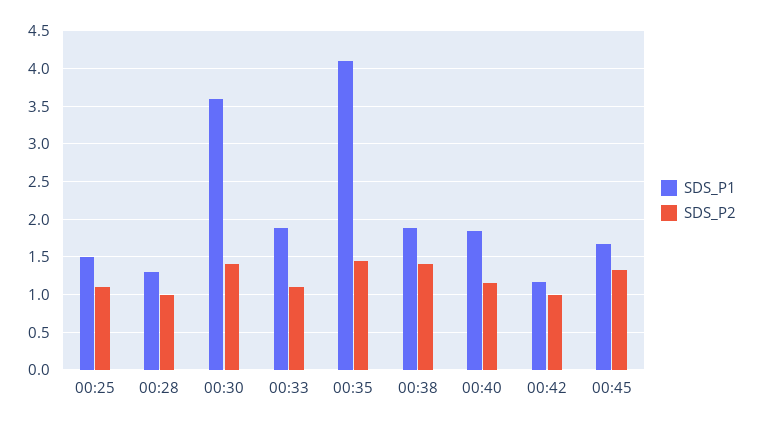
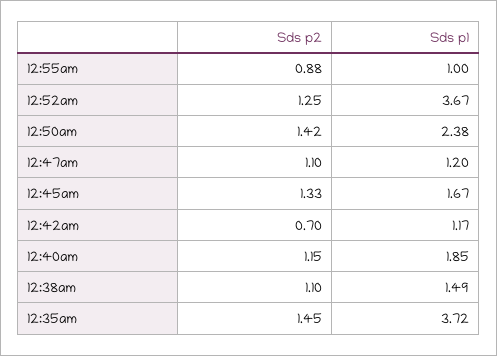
SDS_P1, 00:25: 1.5 -> none
SDS_P2, 00:25: 1.1 -> none
SDS_P1, 00:28: 1.3 -> none
SDS_P2, 00:28: 1 -> none
SDS_P1, 00:30: 3.6 -> none
SDS_P2, 00:30: 1.4 -> none
SDS_P1, 00:33: 1.9 -> none
SDS_P2, 00:33: 1.1 -> none
SDS_P1, 00:35: 4.1 -> 3.72
SDS_P1, 00:38: 1.9 -> 1.49
SDS_P2, 00:38: 1.4 -> 1.1
SDS_P2, 00:42: 1 -> 0.7
SDS_P2, 12:55am: none -> 0.88
SDS_P1, 12:55am: none -> 1
SDS_P2, 12:52am: none -> 1.25
SDS_P1, 12:52am: none -> 3.67
SDS_P2, 12:50am: none -> 1.42
SDS_P1, 12:50am: none -> 2.38
SDS_P2, 12:47am: none -> 1.1
SDS_P1, 12:47am: none -> 1.2

